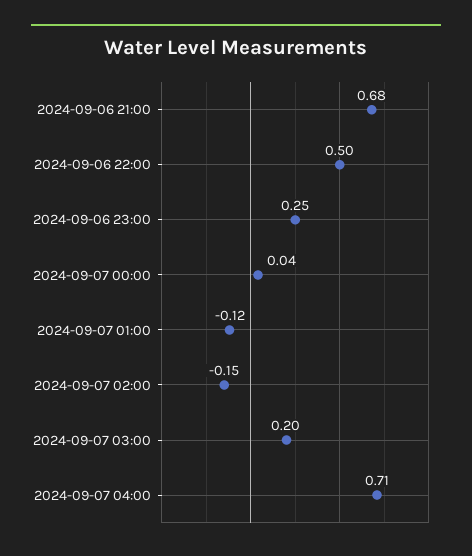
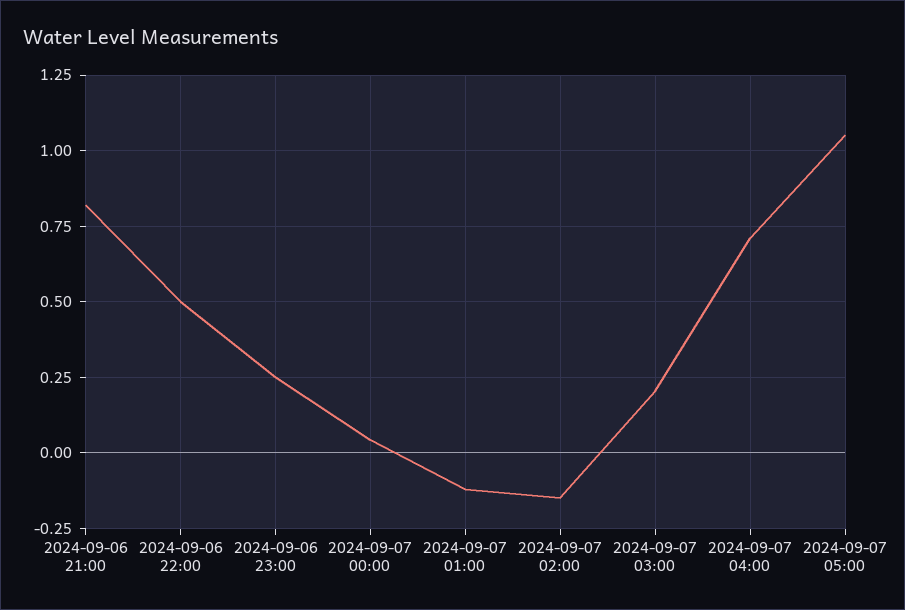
2024-09-06 21:00: 0.68 -> 0.825
2024-09-07 05:00: none -> 1.05

